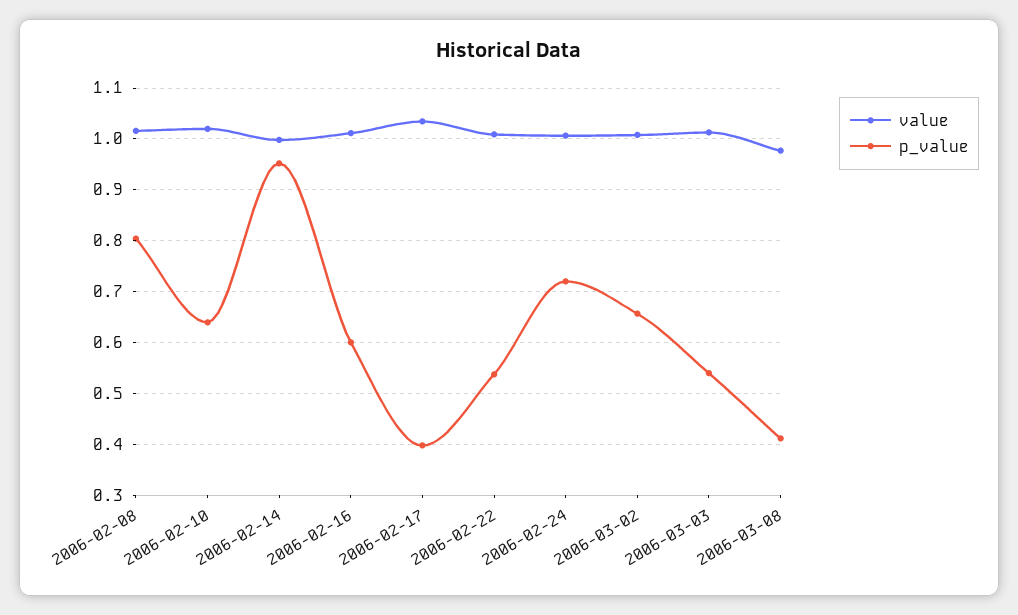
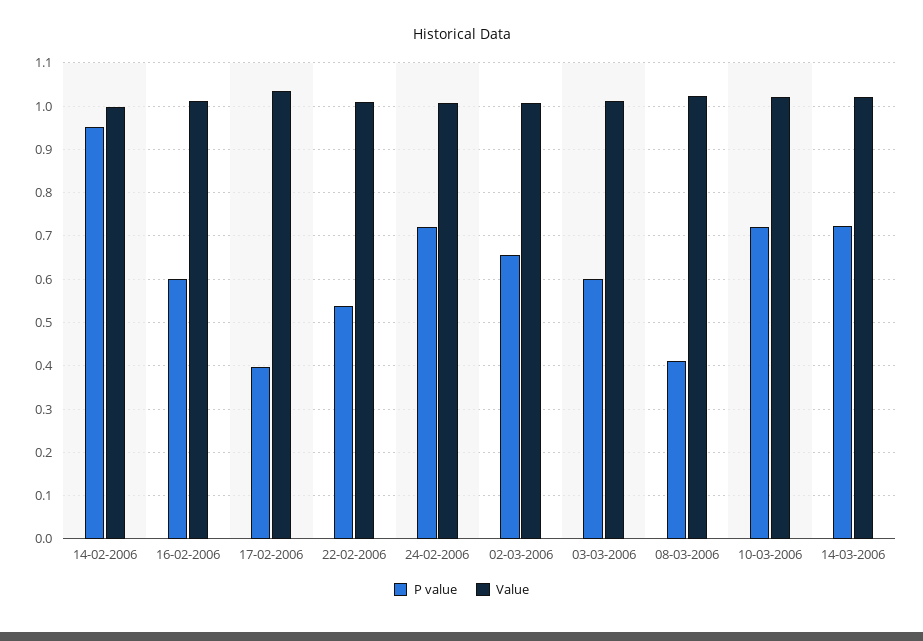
value, 2006-02-08: 1.02 -> none
p_value, 2006-02-08: 0.8 -> none
value, 2006-02-10: 1.02 -> none
p_value, 2006-02-10: 0.64 -> none
p_value, 2006-03-03: 0.54 -> 0.6
value, 2006-03-08: 0.98 -> 1.02
p_value, 10-03-2006: none -> 0.72
value, 10-03-2006: none -> 1.02
p_value, 14-03-2006: none -> 0.72
value, 14-03-2006: none -> 1.02

